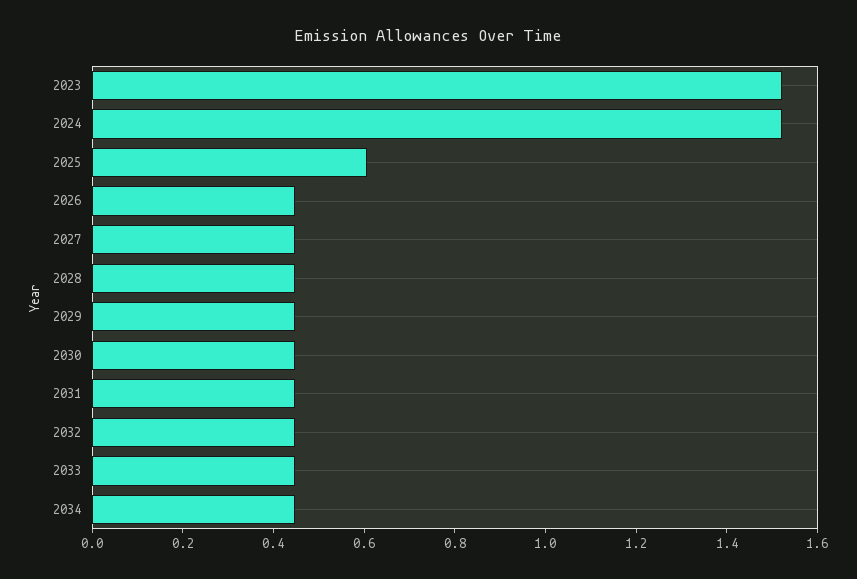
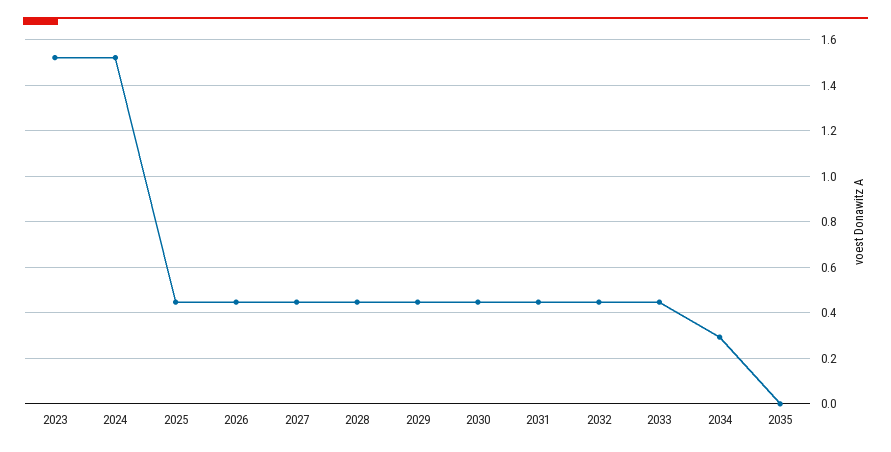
2025: 0.6 -> 0.45
2034: 0.45 -> 0.3
2035: none -> 0

